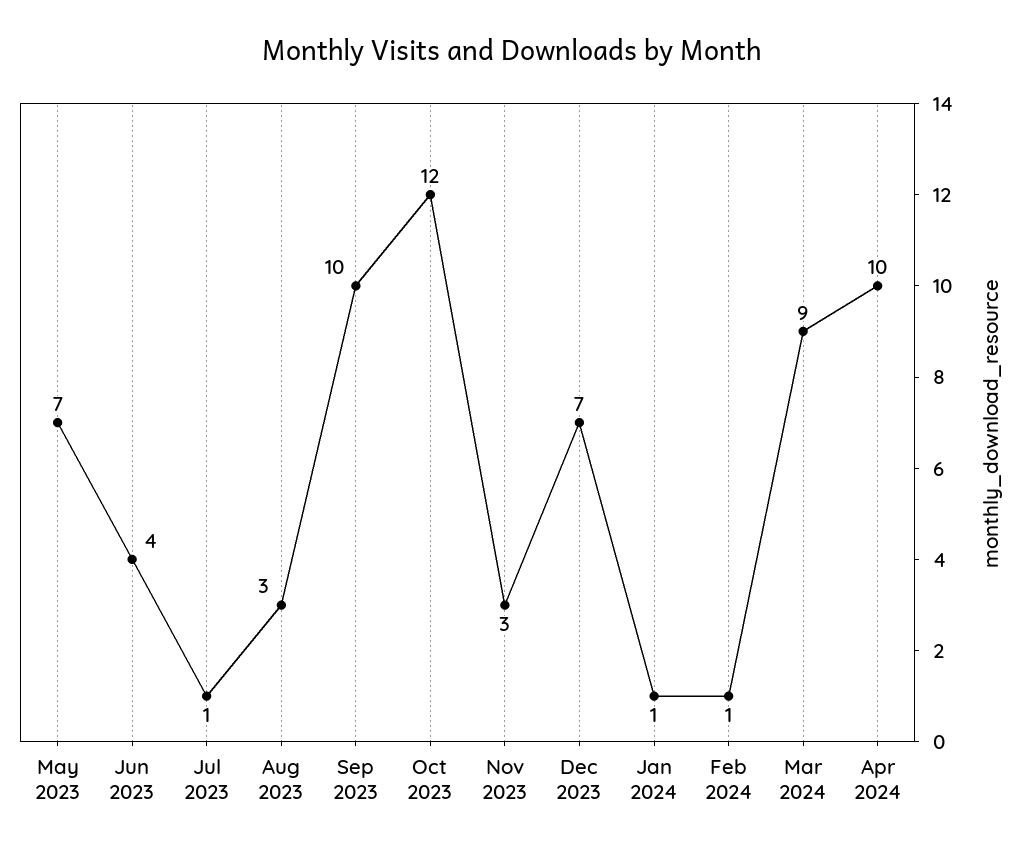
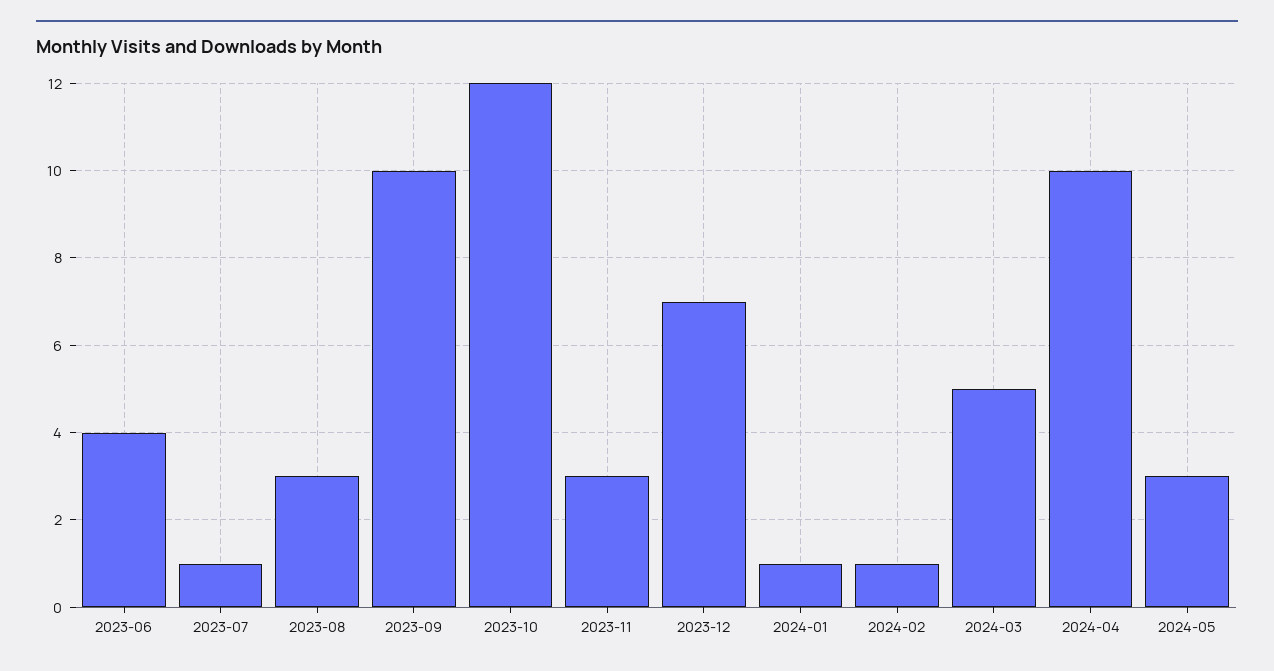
May 2023: 7 -> none
Mar 2024: 9 -> 5
2024-05: none -> 3

